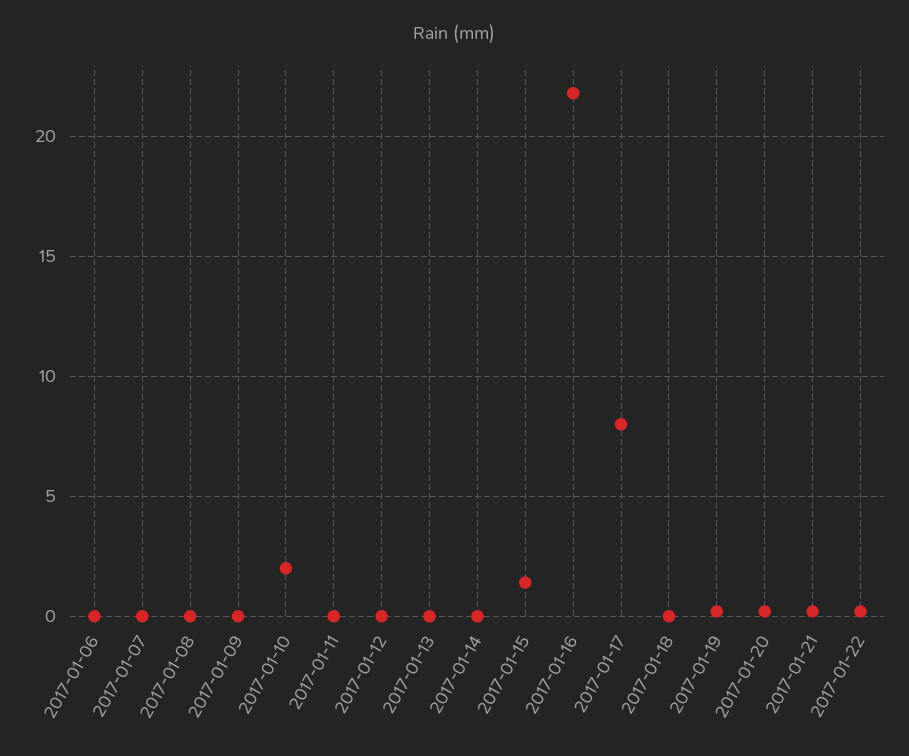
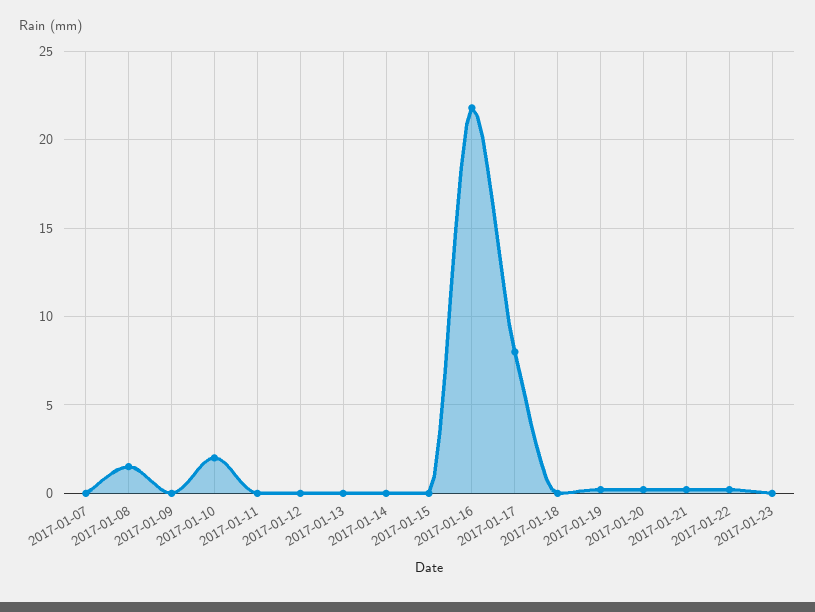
2017-01-06: 0 -> none
2017-01-08: 0 -> 1.5
2017-01-15: 1.5 -> 0
2017-01-23: none -> 0

